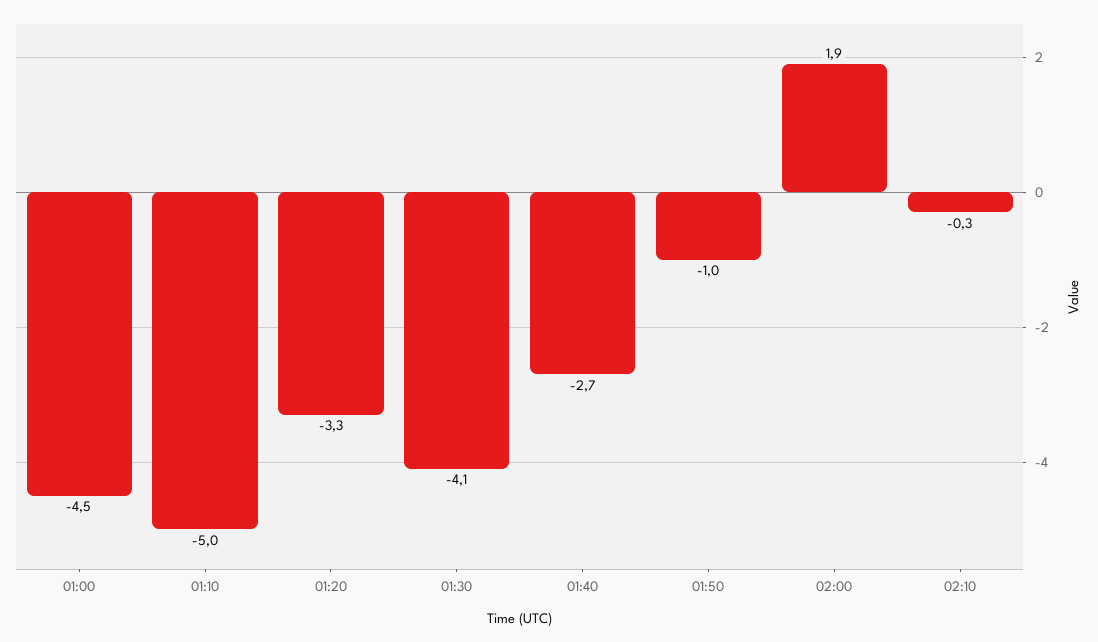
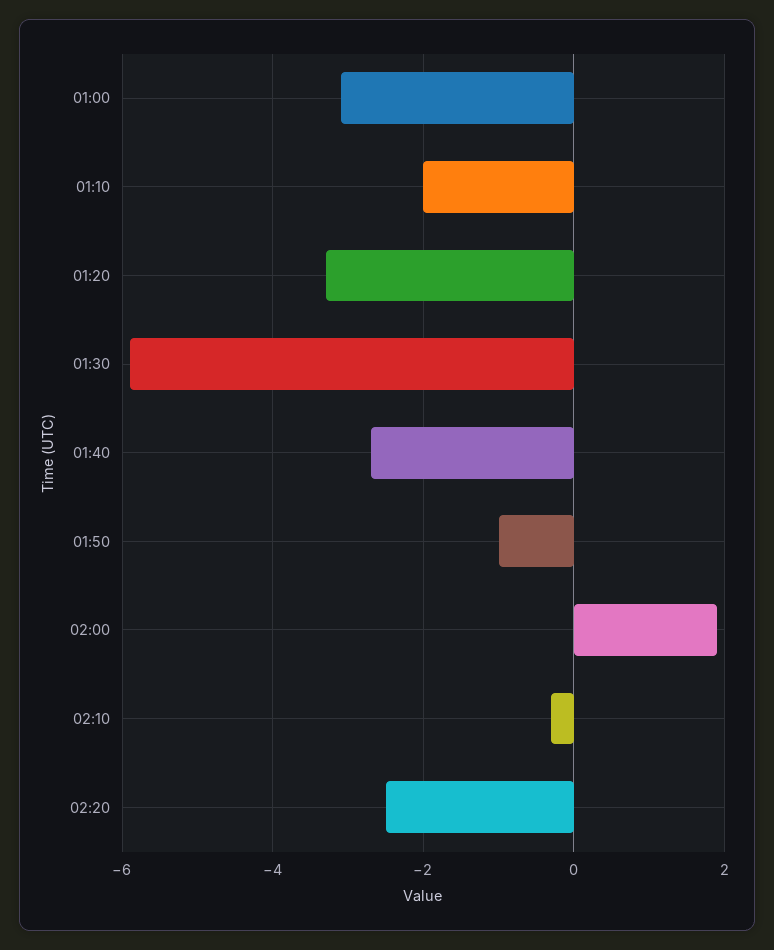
01:00: -4.5 -> -3
01:10: -5 -> -2
01:30: -4.1 -> -6
02:20: none -> -2.5

